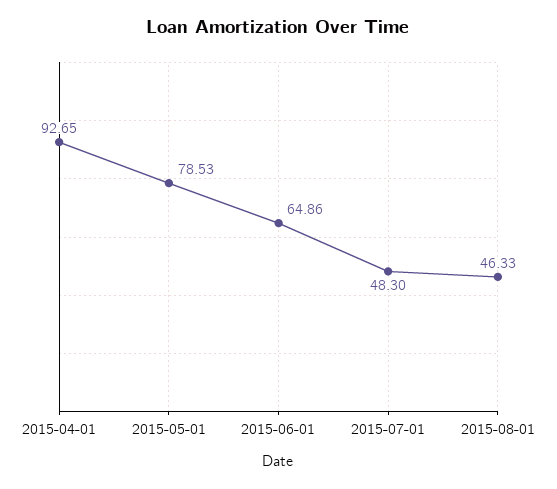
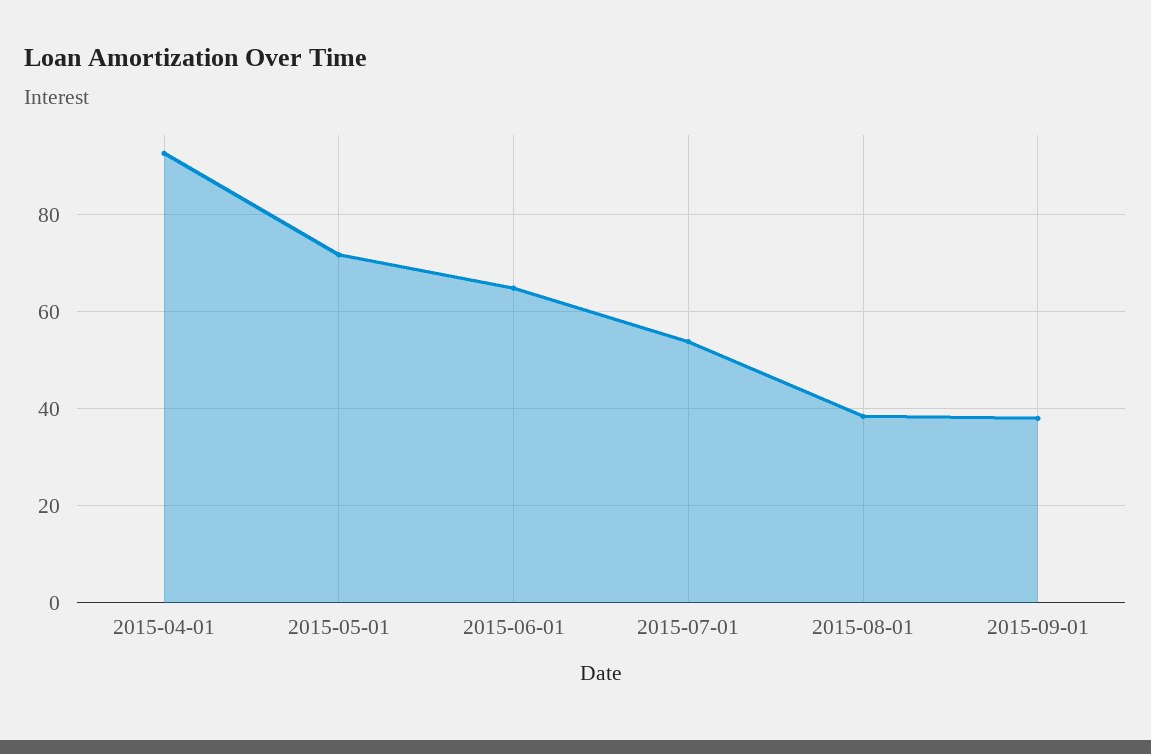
2015-05-01: 78.53 -> 72
2015-07-01: 48.3 -> 54
2015-08-01: 46.33 -> 38
2015-09-01: none -> 38

